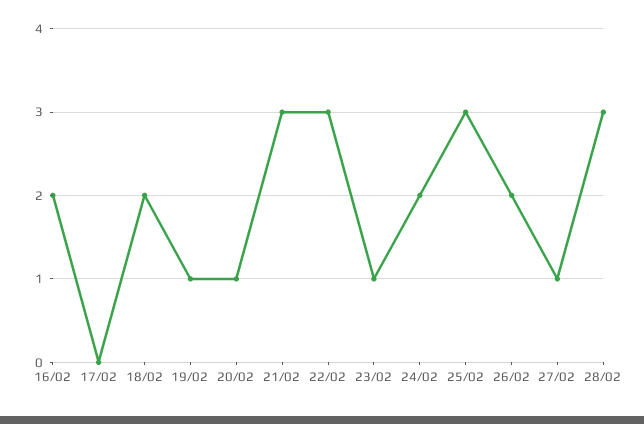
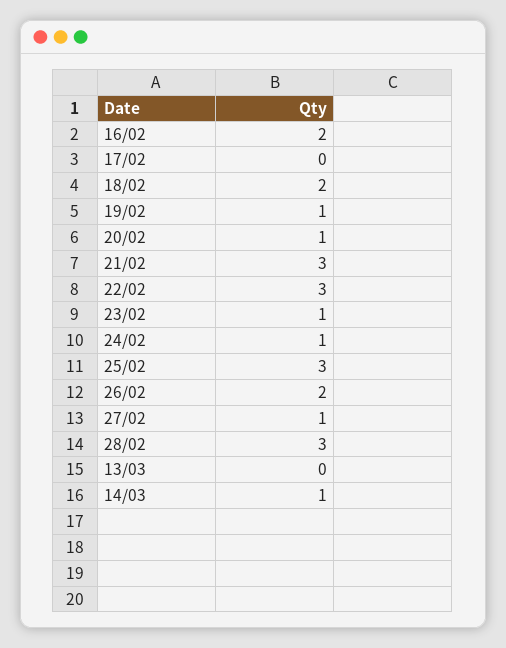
24/02: 2 -> 1
13/03: none -> 0
14/03: none -> 1

